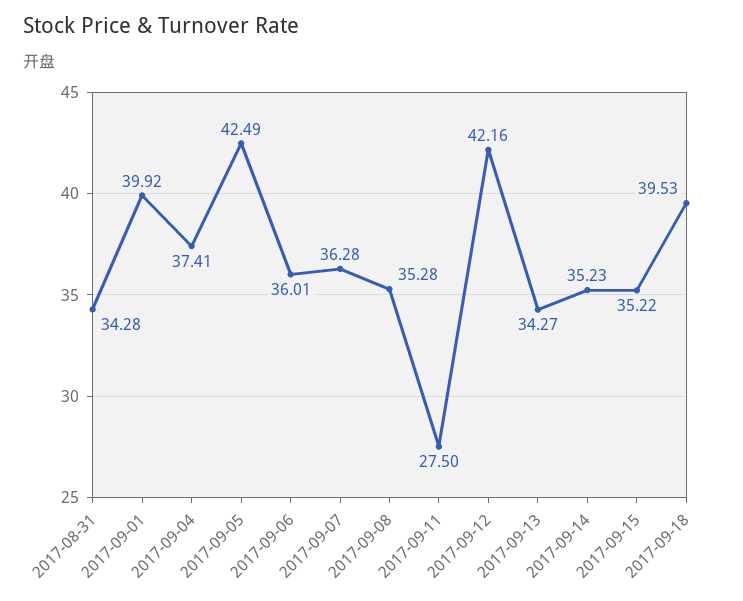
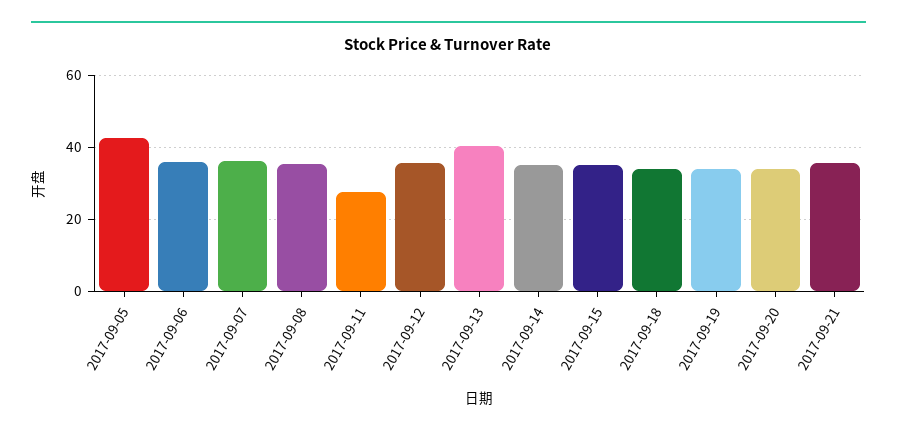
2017-08-31: 34.28 -> none
2017-09-01: 39.92 -> none
2017-09-04: 37.41 -> none
2017-09-12: 42.16 -> 36
2017-09-13: 34.27 -> 40
2017-09-18: 39.53 -> 34
2017-09-19: none -> 34
2017-09-20: none -> 34
2017-09-21: none -> 36

